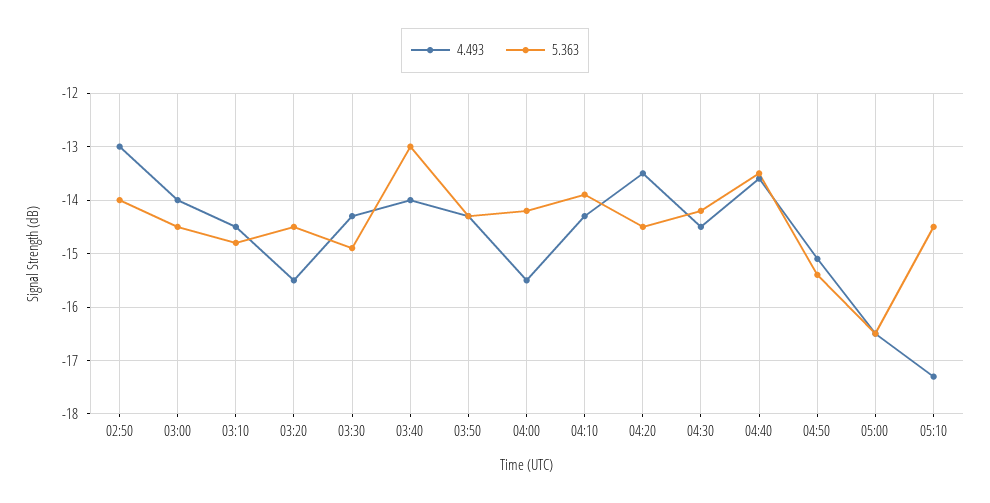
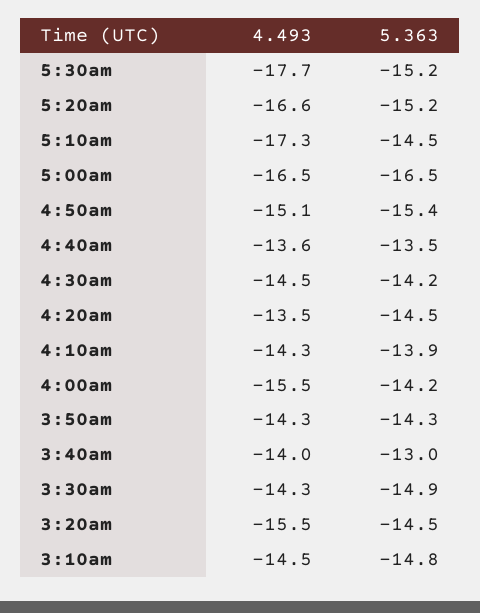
4.493, 02:50: -13 -> none
5.363, 02:50: -14 -> none
4.493, 03:00: -14 -> none
5.363, 03:00: -14.5 -> none
4.493, 5:30am: none -> -17.7
5.363, 5:30am: none -> -15.2
4.493, 5:20am: none -> -16.6
5.363, 5:20am: none -> -15.2

